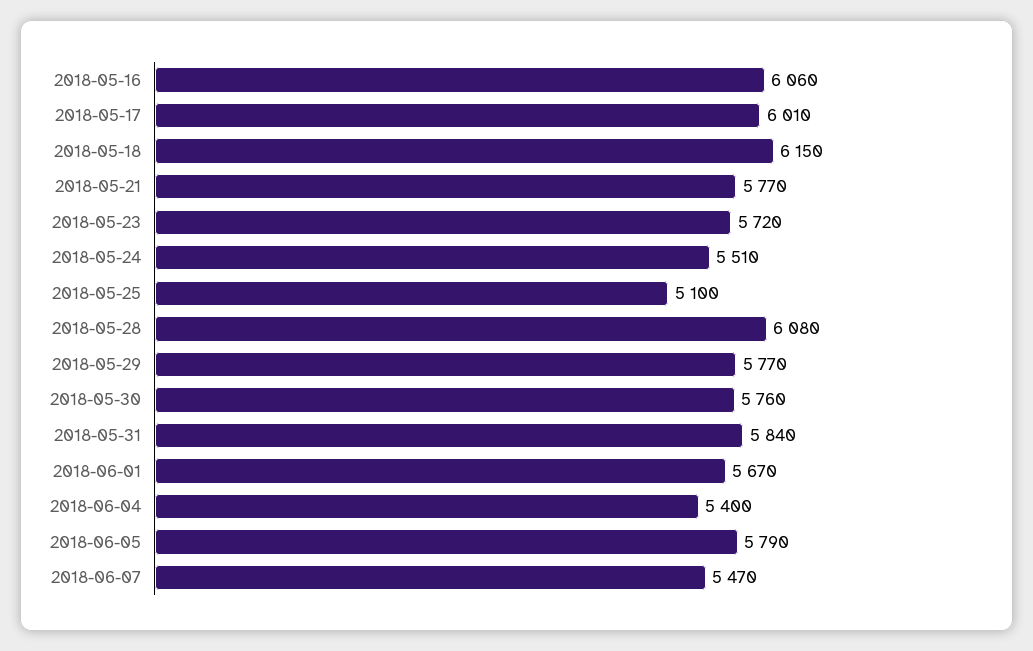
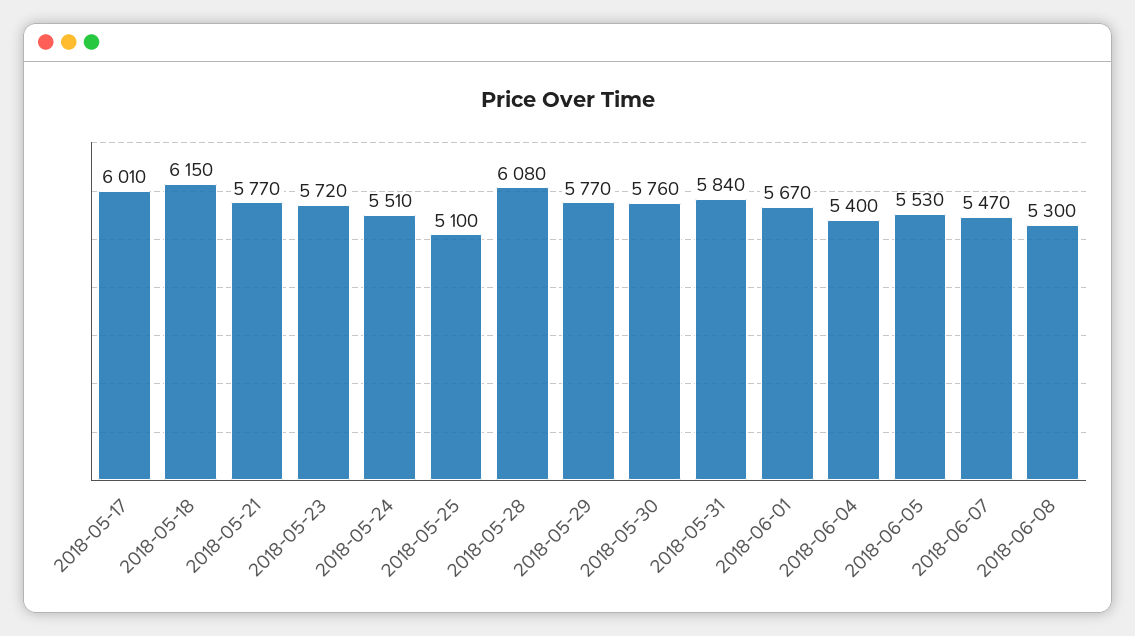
2018-05-16: 6060 -> none
2018-06-05: 5790 -> 5530
2018-06-08: none -> 5300

